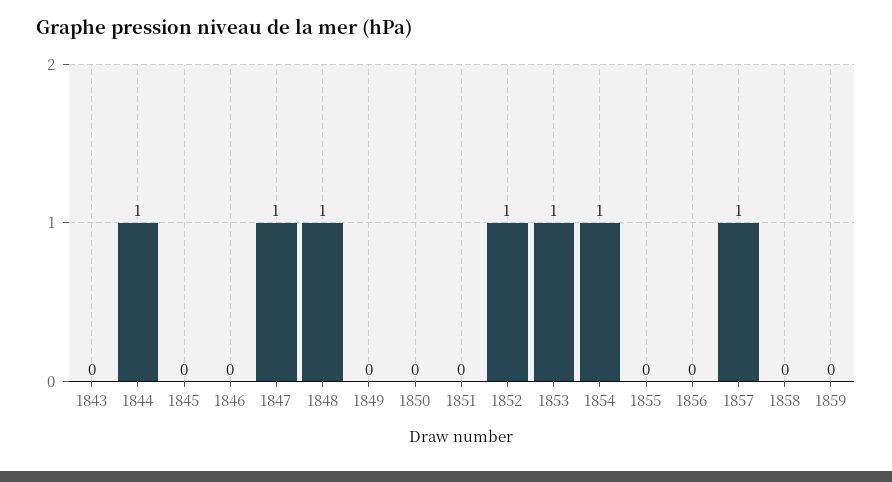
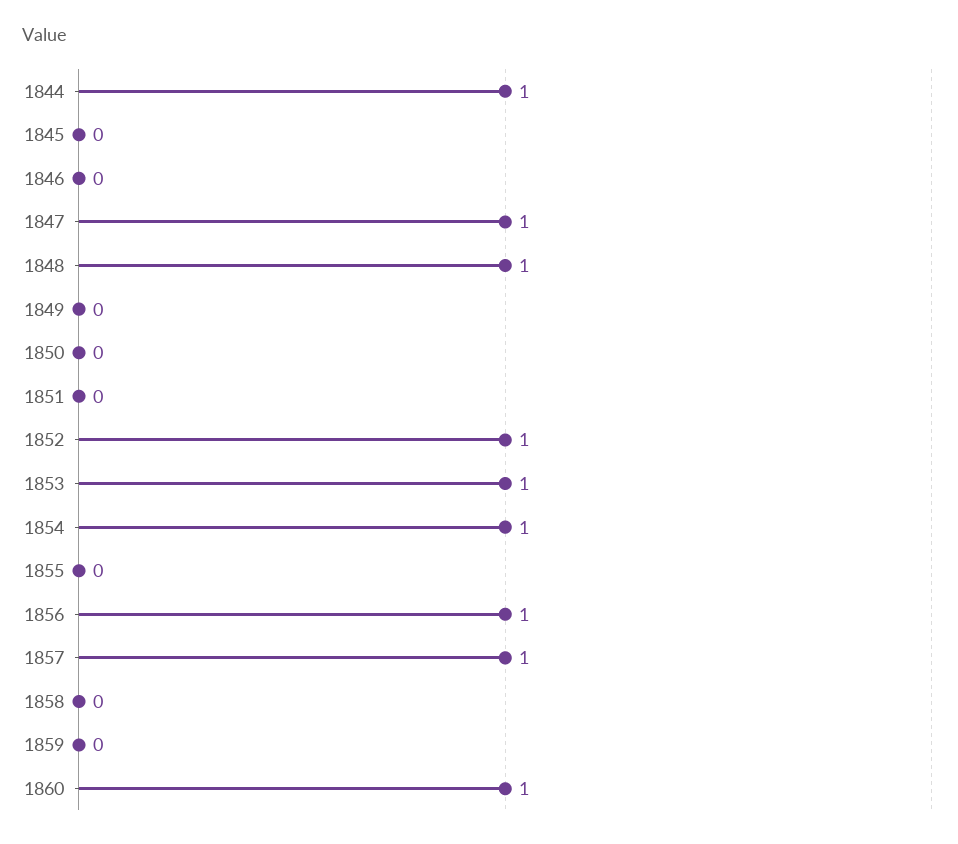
1843: 0 -> none
1856: 0 -> 1
1860: none -> 1

